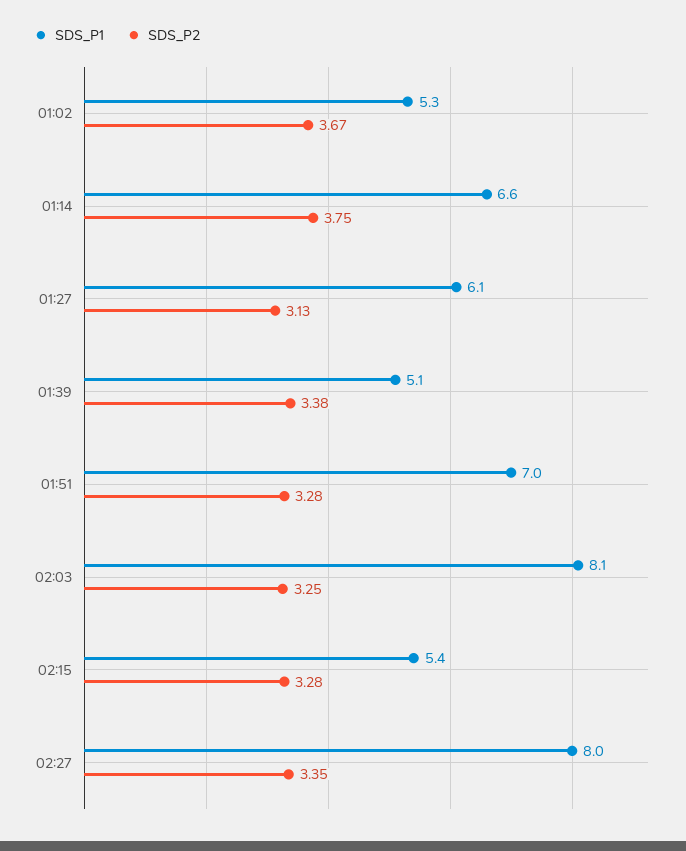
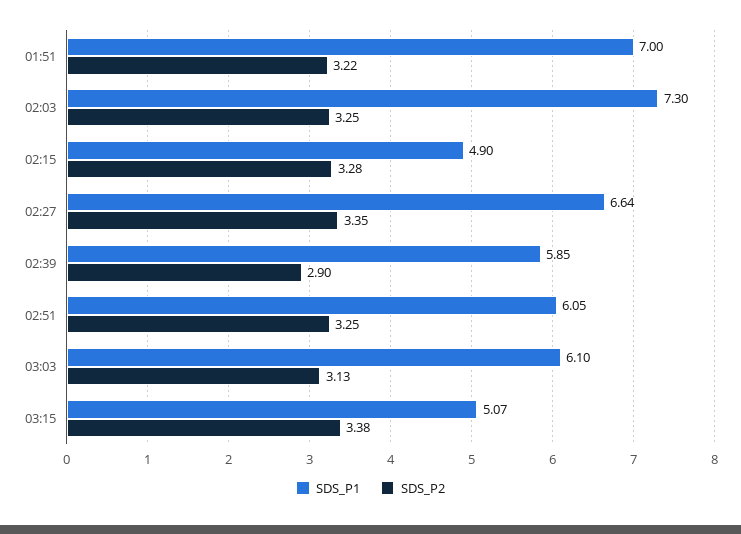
SDS_P1, 01:02: 5.3 -> none
SDS_P2, 01:02: 3.67 -> none
SDS_P1, 01:14: 6.6 -> none
SDS_P2, 01:14: 3.75 -> none
SDS_P1, 01:27: 6.1 -> none
SDS_P2, 01:27: 3.13 -> none
SDS_P1, 01:39: 5.1 -> none
SDS_P2, 01:39: 3.38 -> none
SDS_P2, 01:51: 3.28 -> 3.22
SDS_P1, 02:03: 8.1 -> 7.3
SDS_P1, 02:15: 5.4 -> 4.9
SDS_P1, 02:27: 8 -> 6.64
SDS_P1, 02:39: none -> 5.85
SDS_P2, 02:39: none -> 2.9
SDS_P1, 02:51: none -> 6.05
SDS_P2, 02:51: none -> 3.25
SDS_P1, 03:03: none -> 6.1
SDS_P2, 03:03: none -> 3.13
SDS_P1, 03:15: none -> 5.07
SDS_P2, 03:15: none -> 3.38

